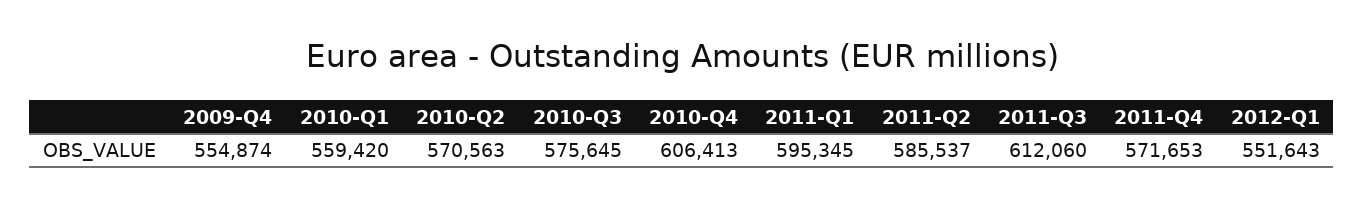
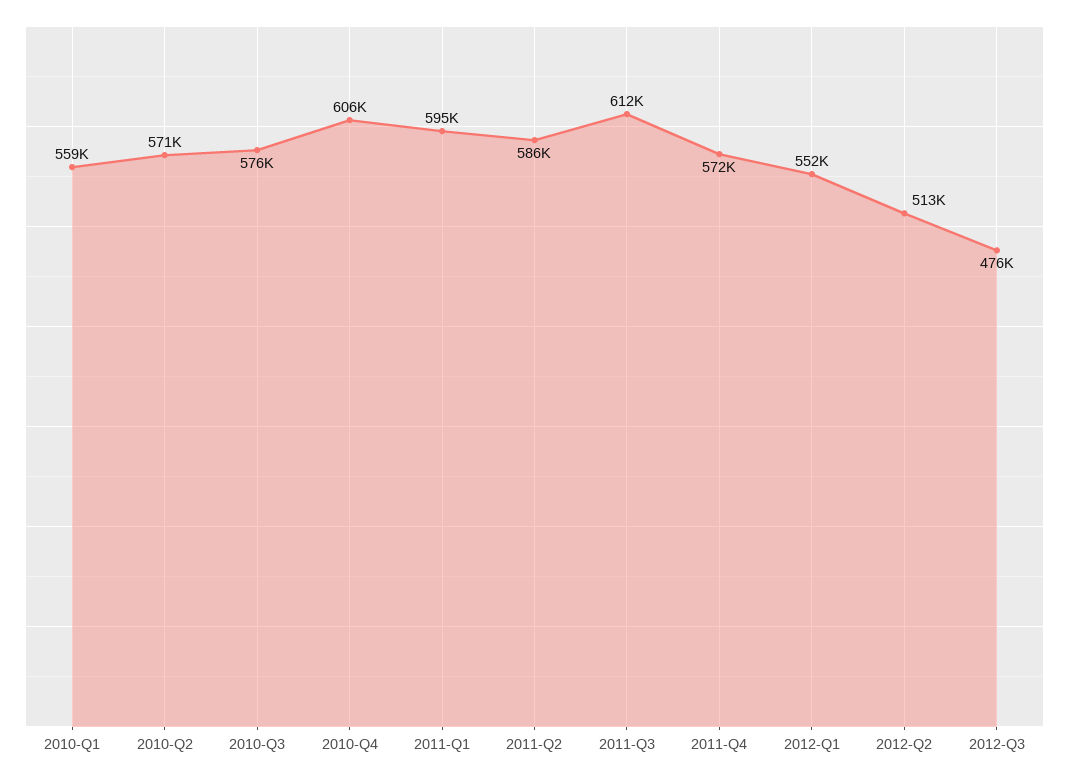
2009-Q4: 554874 -> none
2012-Q2: none -> 513000
2012-Q3: none -> 476000

